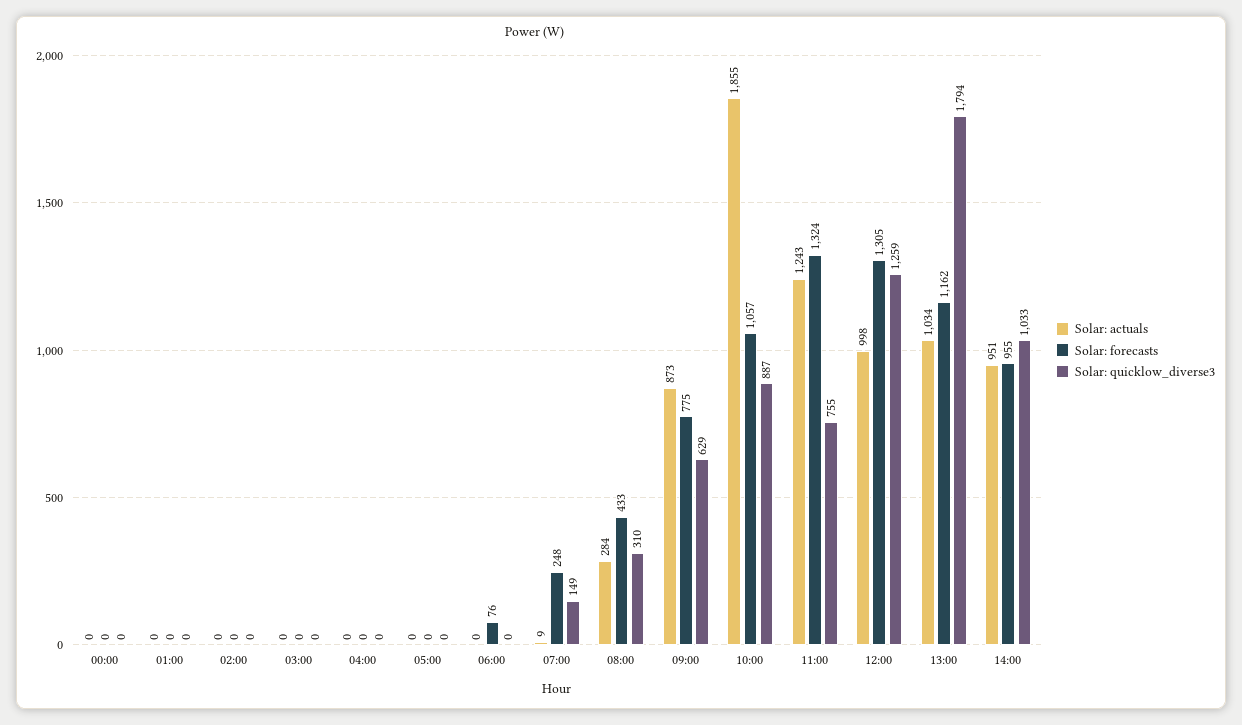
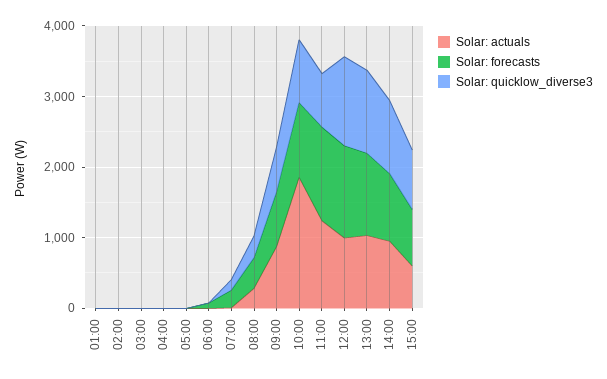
Solar: actuals, 00:00: 0 -> none
Solar: forecasts, 00:00: 0 -> none
Solar: quicklow_diverse3, 00:00: 0 -> none
Solar: quicklow_diverse3, 13:00: 1794 -> 1200
Solar: actuals, 15:00: none -> 600
Solar: forecasts, 15:00: none -> 800
Solar: quicklow_diverse3, 15:00: none -> 800

